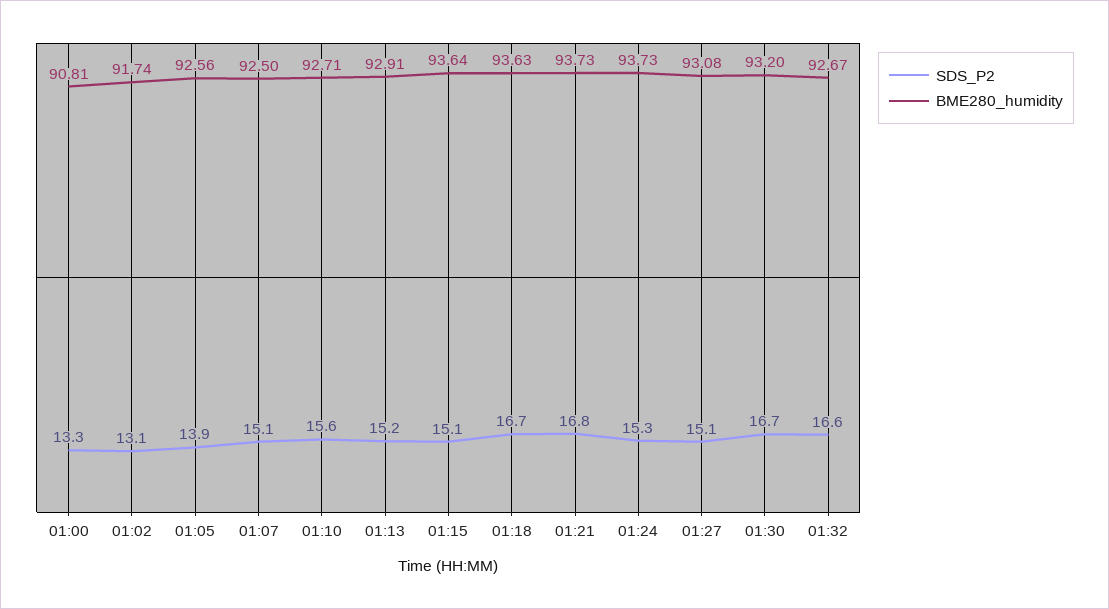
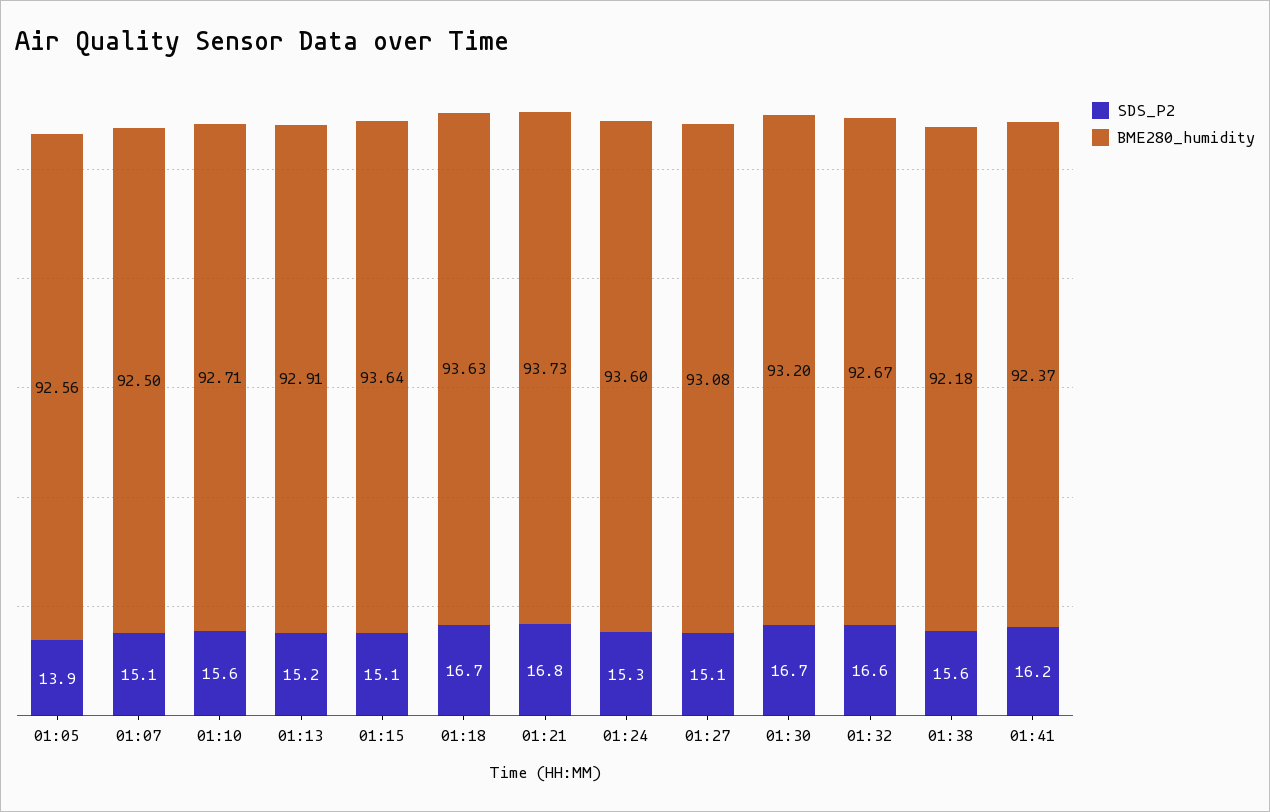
SDS_P2, 01:00: 13.3 -> none
BME280_humidity, 01:00: 90.81 -> none
SDS_P2, 01:02: 13.1 -> none
BME280_humidity, 01:02: 91.74 -> none
BME280_humidity, 01:24: 93.73 -> 93.6
SDS_P2, 01:38: none -> 15.6
BME280_humidity, 01:38: none -> 92.18
SDS_P2, 01:41: none -> 16.2
BME280_humidity, 01:41: none -> 92.37

